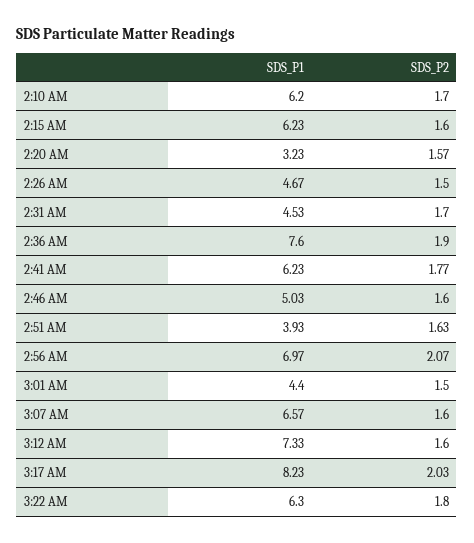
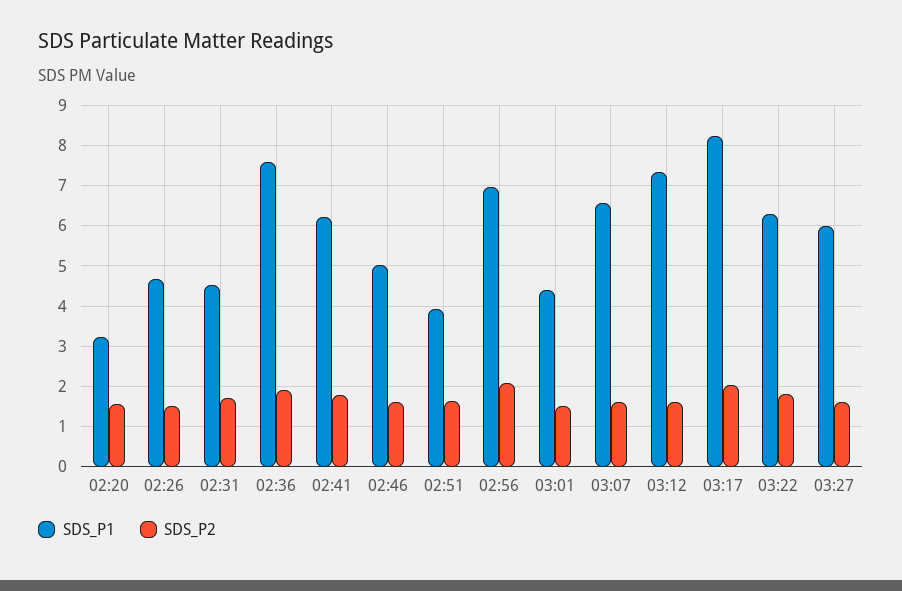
SDS_P1, 2:10 AM: 6.2 -> none
SDS_P2, 2:10 AM: 1.7 -> none
SDS_P1, 2:15 AM: 6.23 -> none
SDS_P2, 2:15 AM: 1.6 -> none
SDS_P1, 03:27: none -> 6
SDS_P2, 03:27: none -> 1.6

